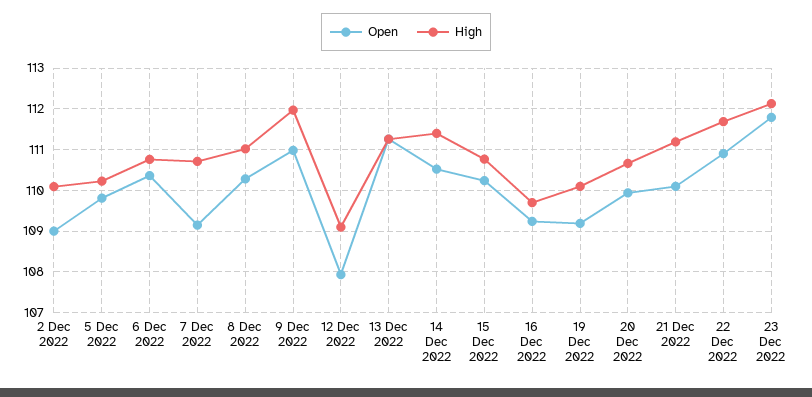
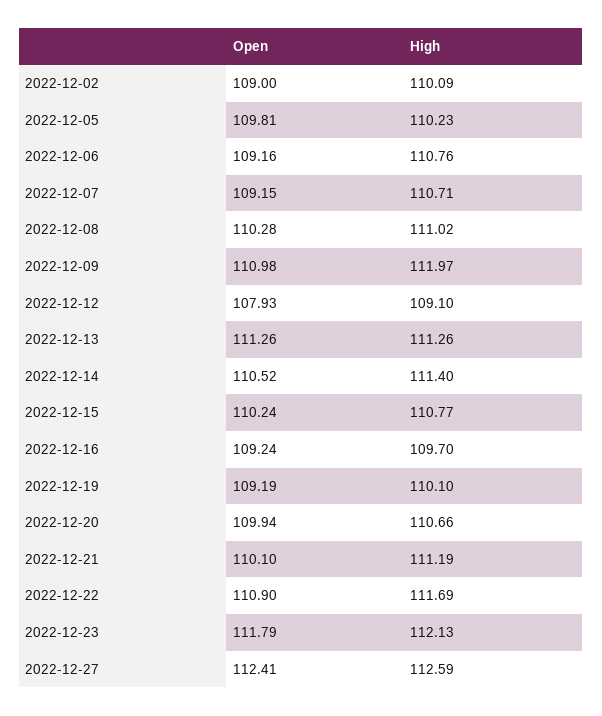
Open, 6 Dec 2022: 110.4 -> 109.16
Open, 2022-12-27: none -> 112.41
High, 2022-12-27: none -> 112.59

